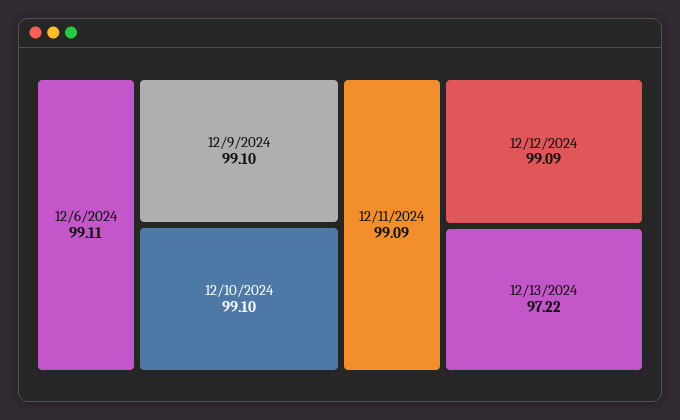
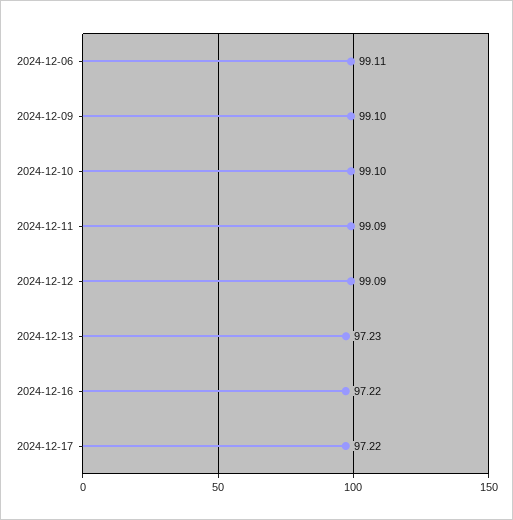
12/13/2024: 97.22 -> 97.23
2024-12-16: none -> 97.22
2024-12-17: none -> 97.22

